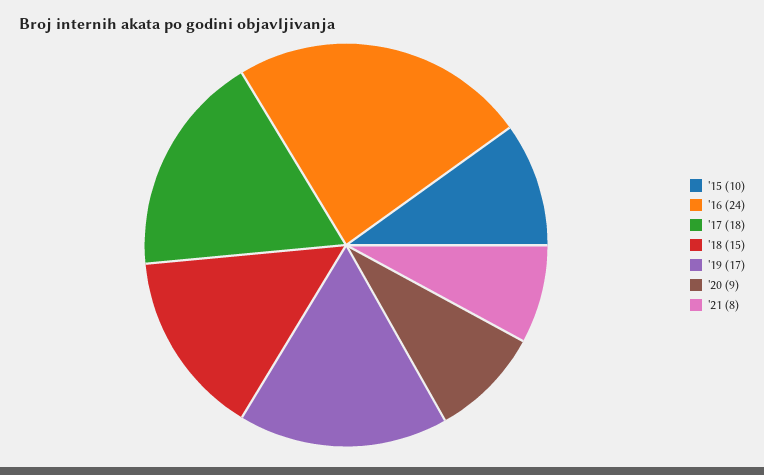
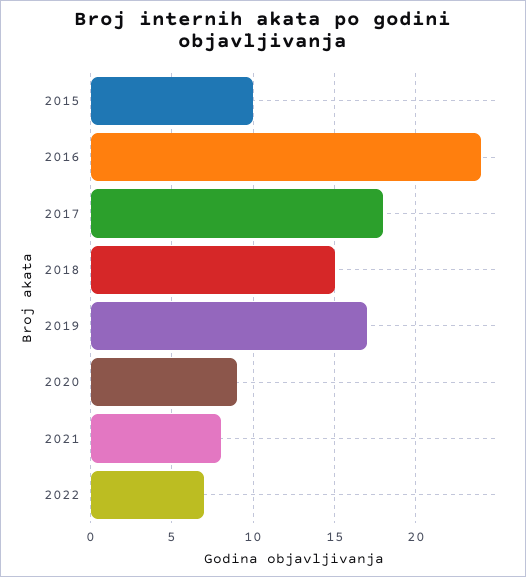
2022: none -> 7

